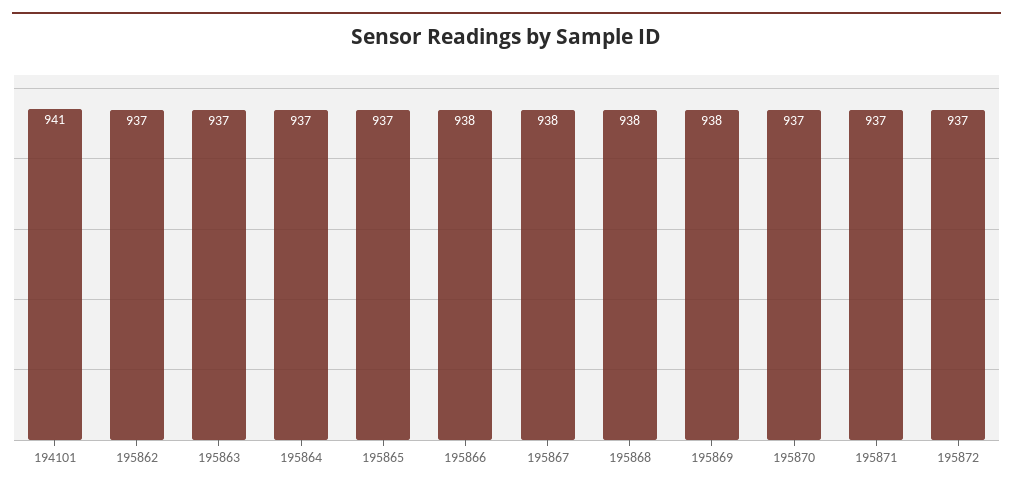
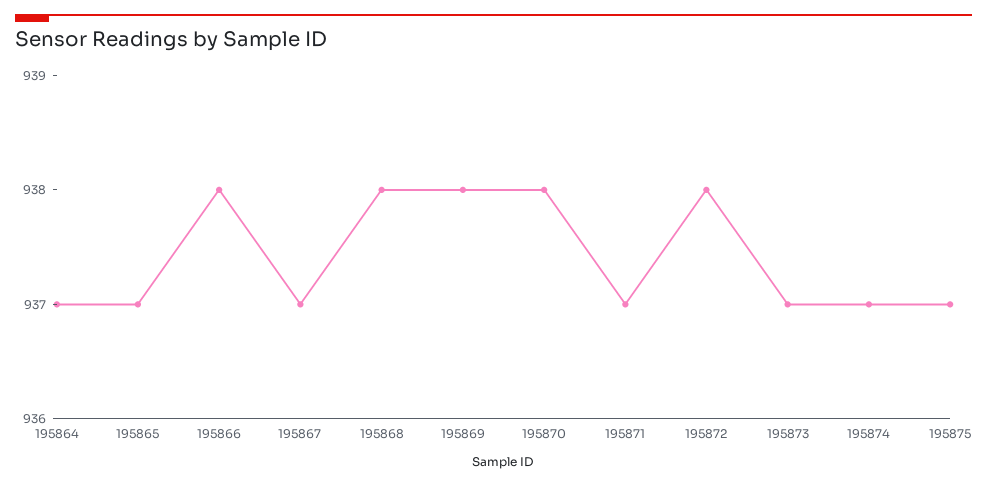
194101: 941 -> none
195862: 937 -> none
195863: 937 -> none
195867: 938 -> 937
195870: 937 -> 938
195872: 937 -> 938
195873: none -> 937
195874: none -> 937
195875: none -> 937

